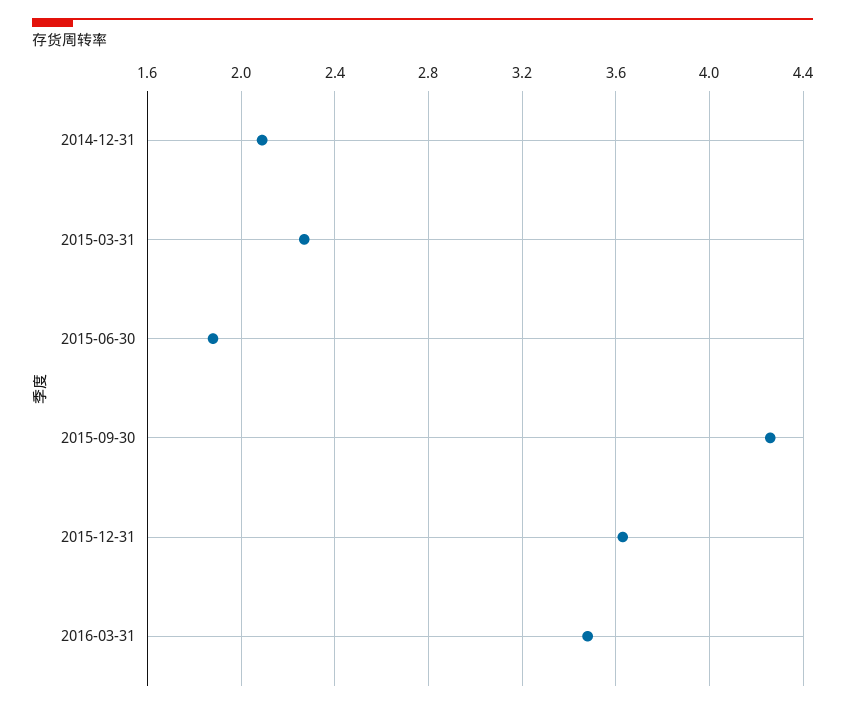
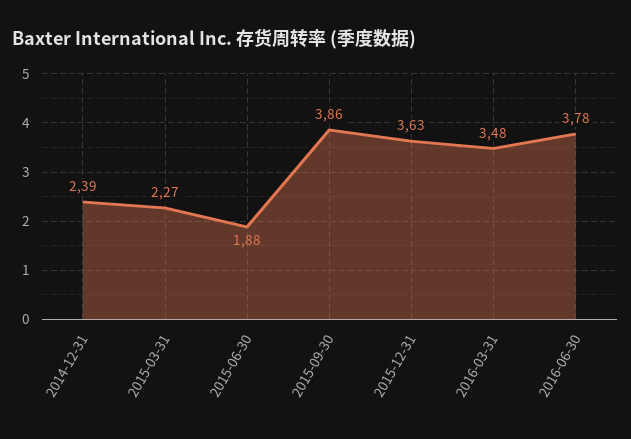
2014-12-31: 2.1 -> 2.39
2015-09-30: 4.25 -> 3.86
2016-06-30: none -> 3.78

